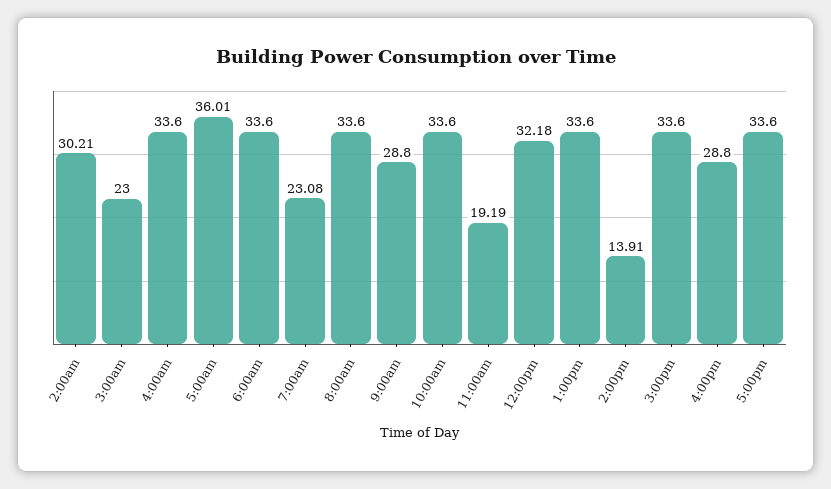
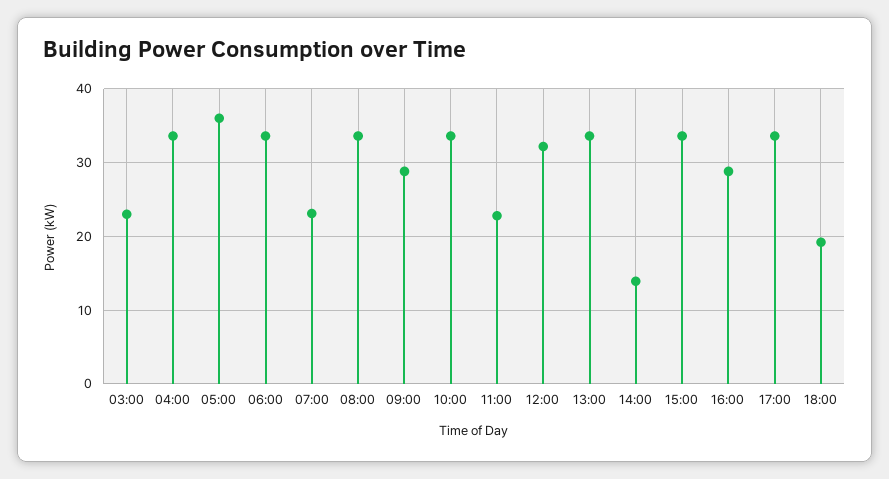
2:00am: 30.21 -> none
11:00am: 19.19 -> 23
18:00: none -> 19

